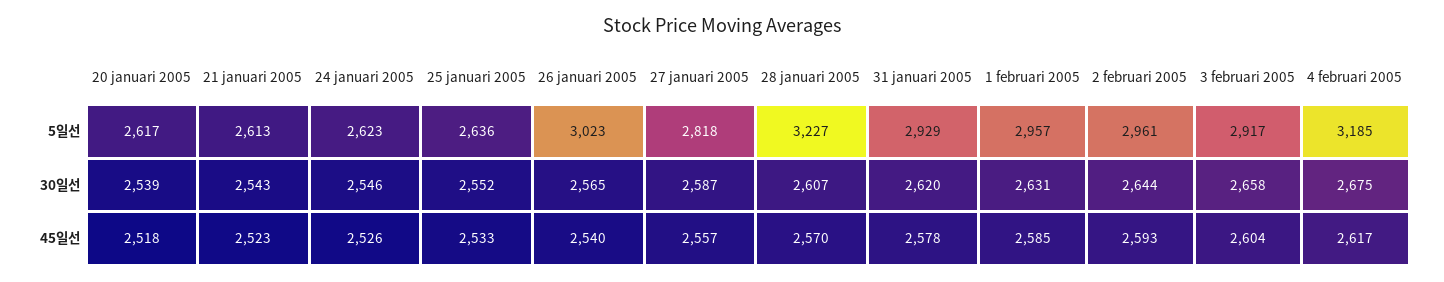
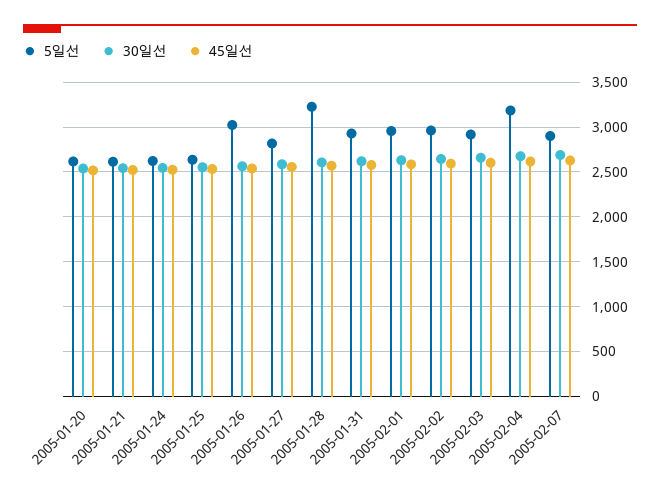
5일선, 2005-02-07: none -> 2900
30일선, 2005-02-07: none -> 2700
45일선, 2005-02-07: none -> 2600

